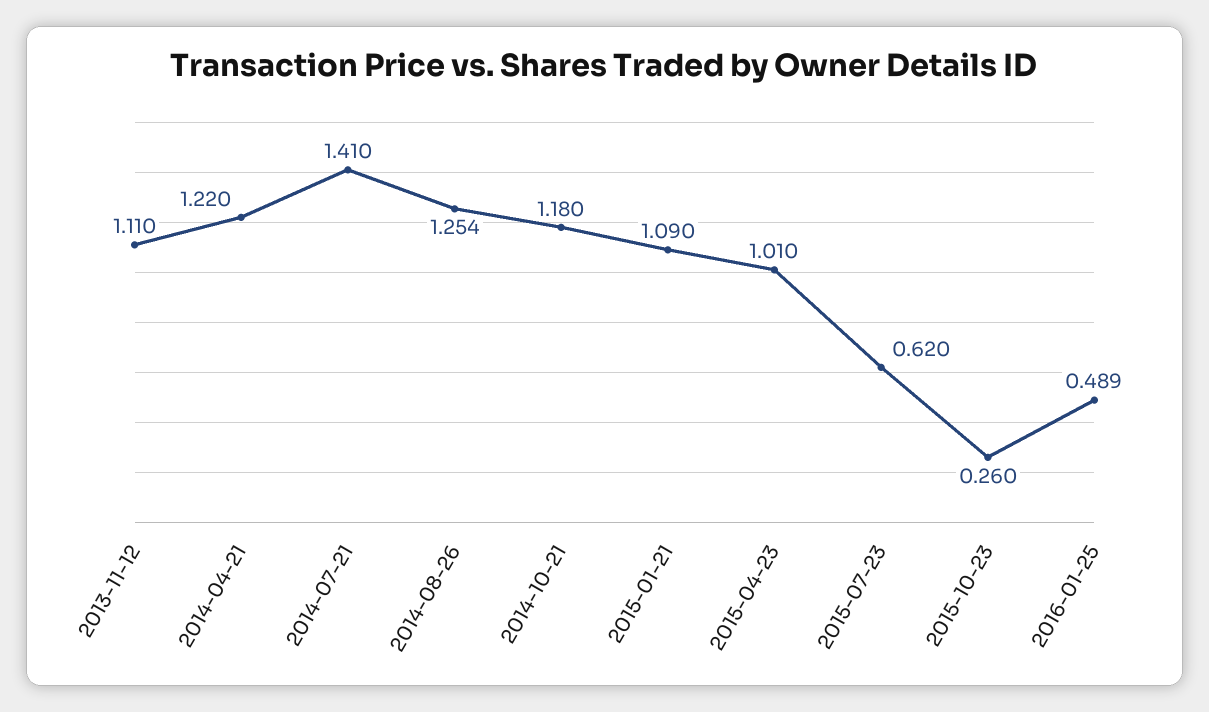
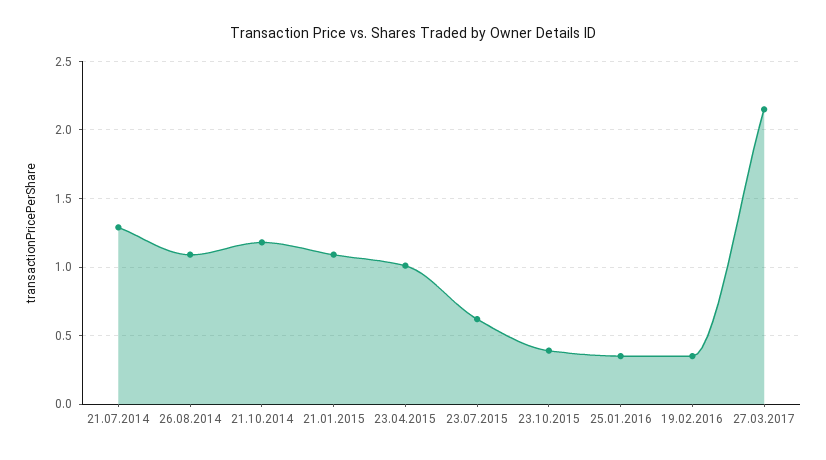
2013-11-12: 1.11 -> none
2014-04-21: 1.22 -> none
2014-07-21: 1.41 -> 1.3
2014-08-26: 1.254 -> 1.1
2015-10-23: 0.26 -> 0.4
2016-01-25: 0.489 -> 0.35
19.02.2016: none -> 0.35
27.03.2017: none -> 2.15

